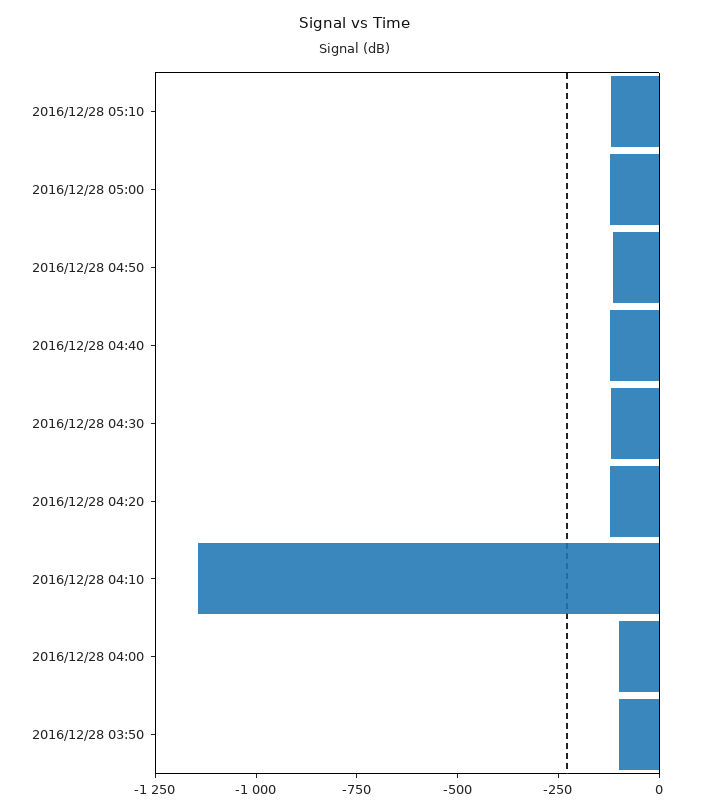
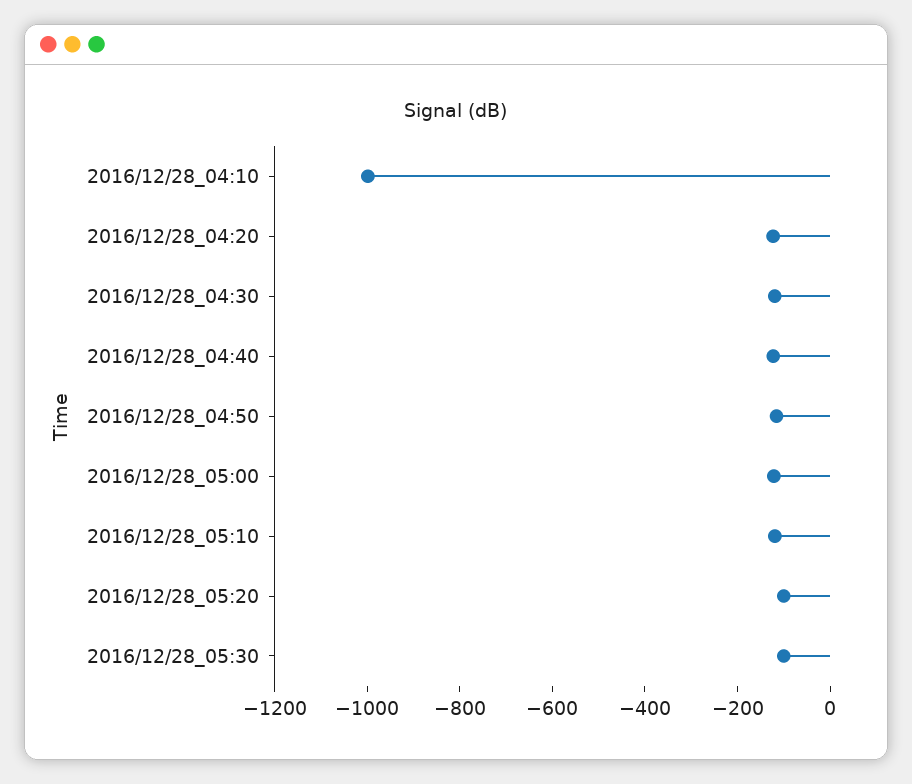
2016/12/28 04:10: -1150 -> -1000
2016/12/28 04:00: -100 -> none
2016/12/28 03:50: -100 -> none
2016/12/28_05:20: none -> -100
2016/12/28_05:30: none -> -100

